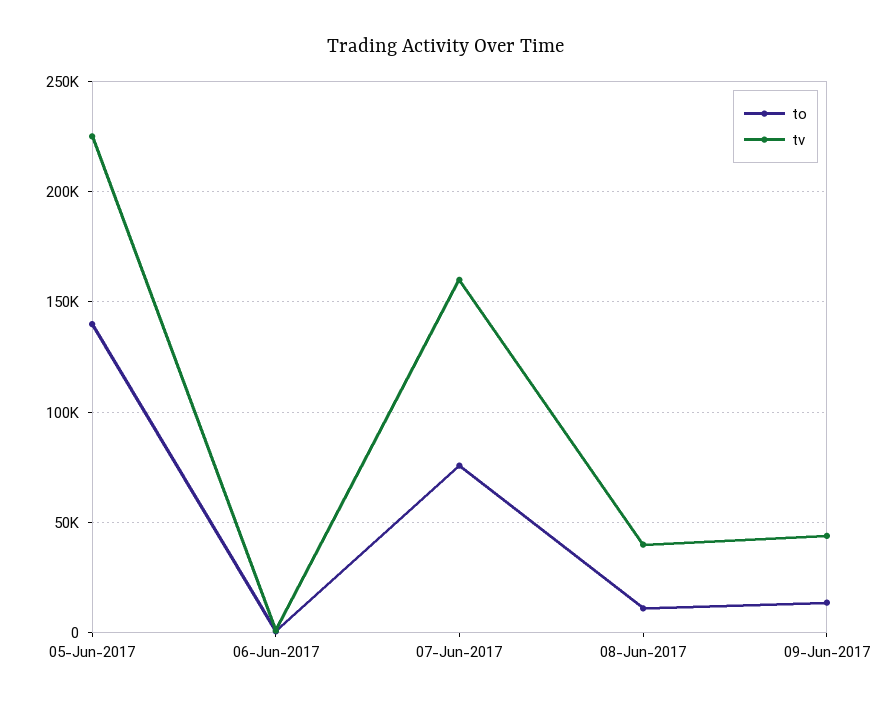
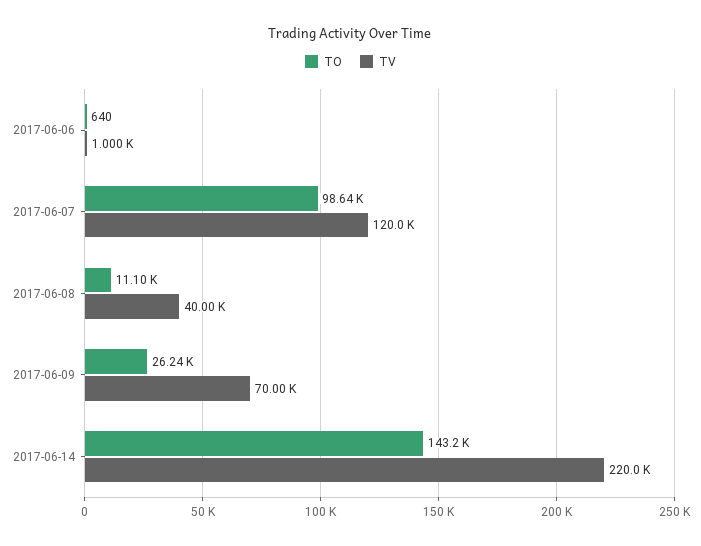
to, 05-Jun-2017: 140000 -> none
tv, 05-Jun-2017: 225000 -> none
to, 07-Jun-2017: 75000 -> 98640
tv, 07-Jun-2017: 160000 -> 120000
to, 09-Jun-2017: 15000 -> 26240
tv, 09-Jun-2017: 45000 -> 70000
to, 2017-06-14: none -> 143200
tv, 2017-06-14: none -> 220000

